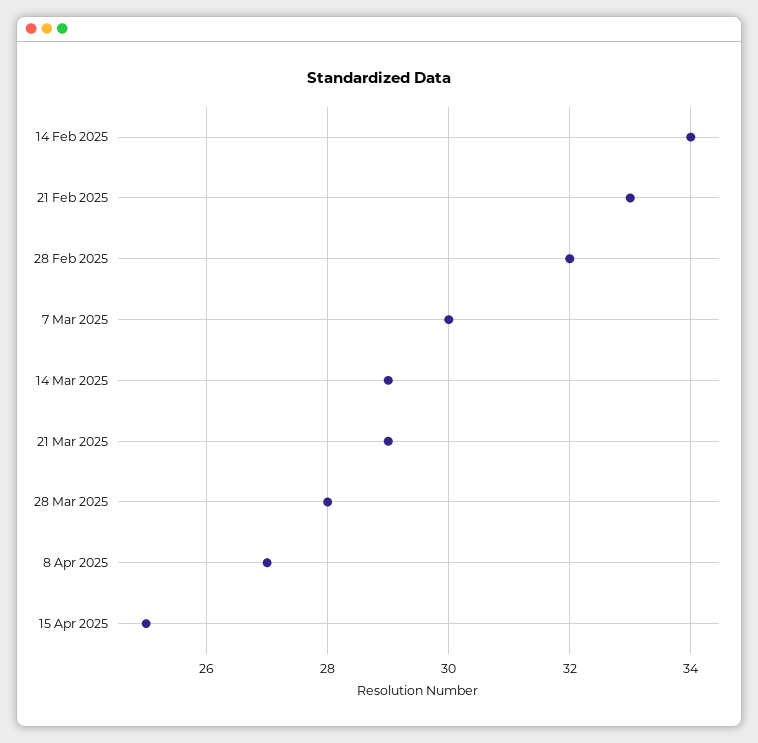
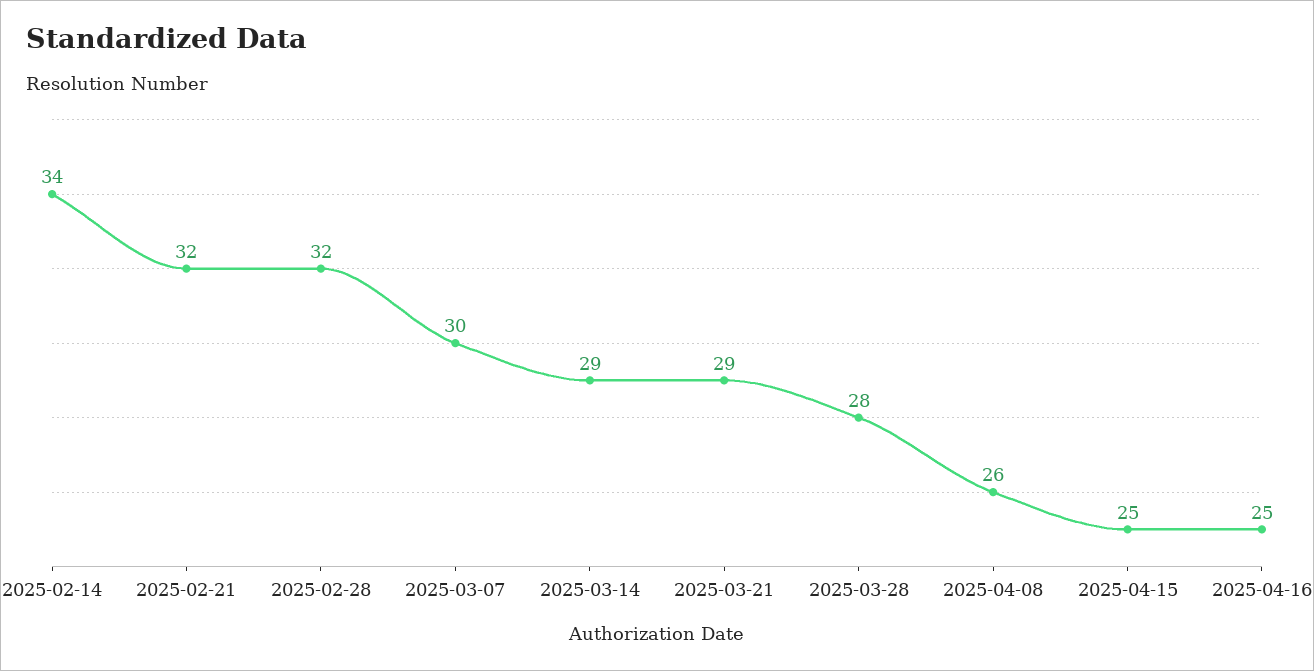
21 Feb 2025: 33 -> 32
8 Apr 2025: 27 -> 26
2025-04-16: none -> 25

